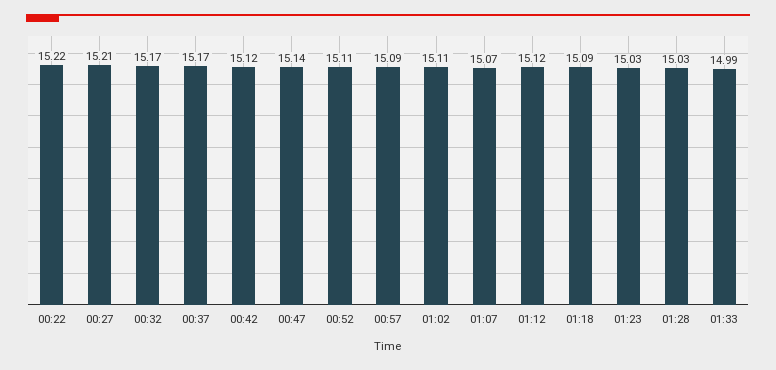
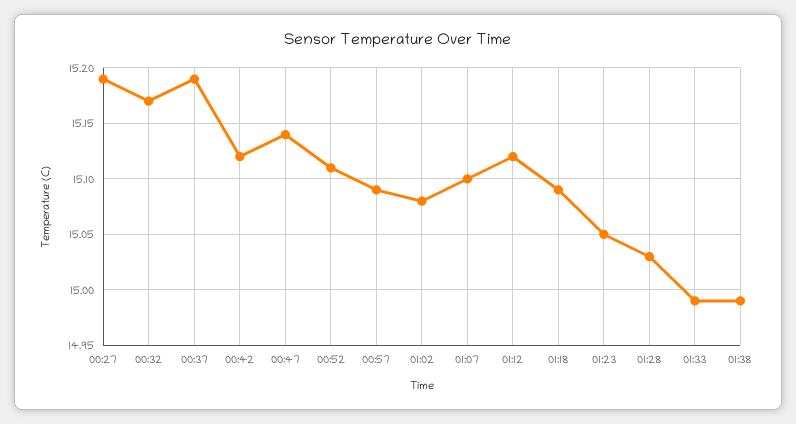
00:22: 15.22 -> none
00:27: 15.21 -> 15.19
00:37: 15.17 -> 15.19
01:02: 15.11 -> 15.08
01:07: 15.07 -> 15.1
01:23: 15.03 -> 15.05
01:38: none -> 14.99

